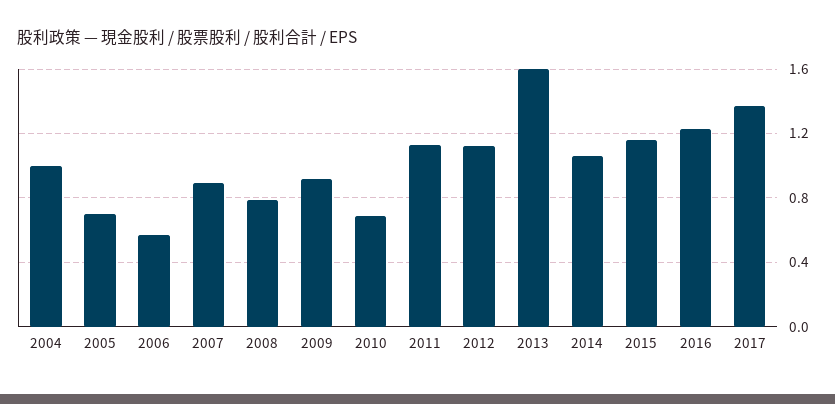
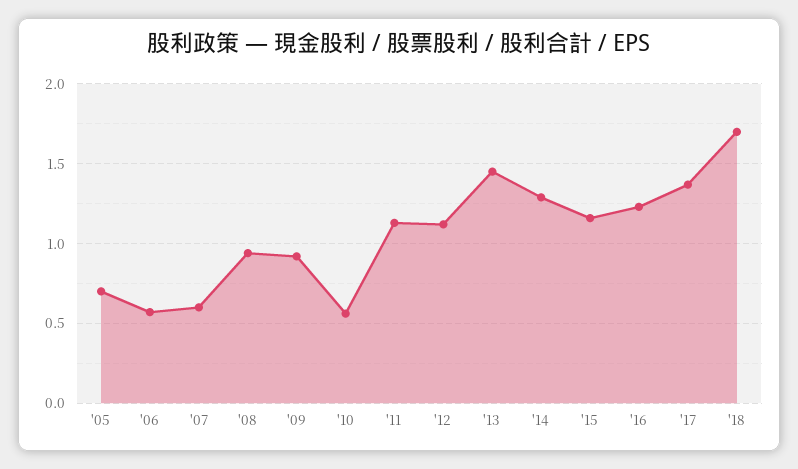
2004: 1 -> none
2007: 0.9 -> 0.6
2008: 0.8 -> 0.95
2010: 0.7 -> 0.55
2013: 1.6 -> 1.45
2014: 1.05 -> 1.3
'18: none -> 1.7

